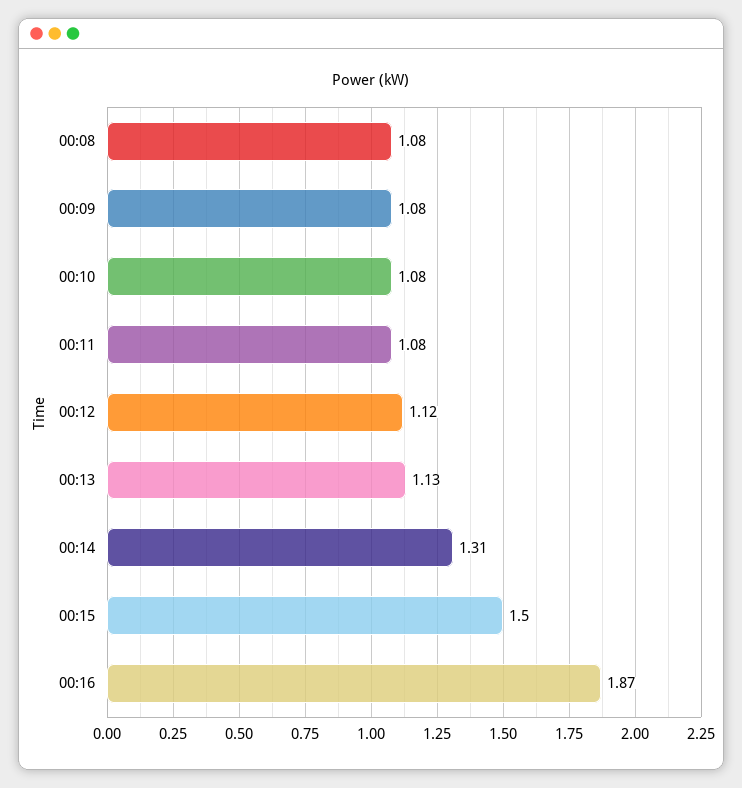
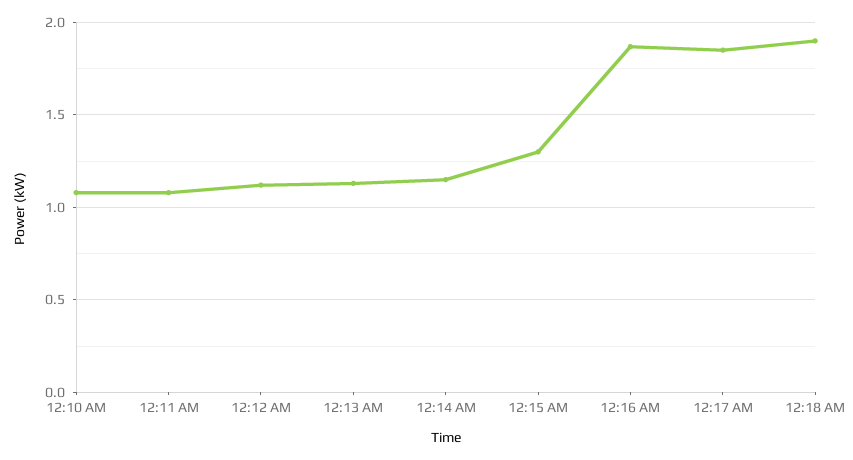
00:08: 1.08 -> none
00:09: 1.08 -> none
00:14: 1.31 -> 1.15
00:15: 1.5 -> 1.3
12:17 AM: none -> 1.85
12:18 AM: none -> 1.9

